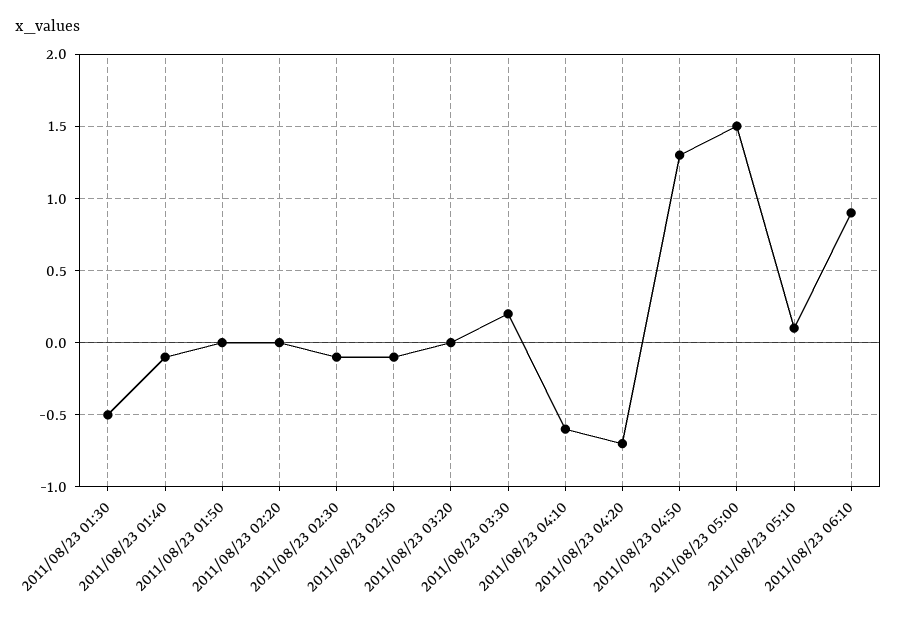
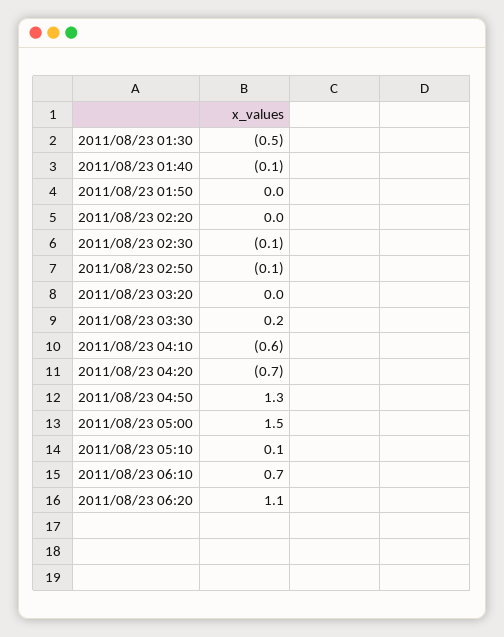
2011/08/23 06:10: 0.9 -> 0.7
2011/08/23 06:20: none -> 1.1

